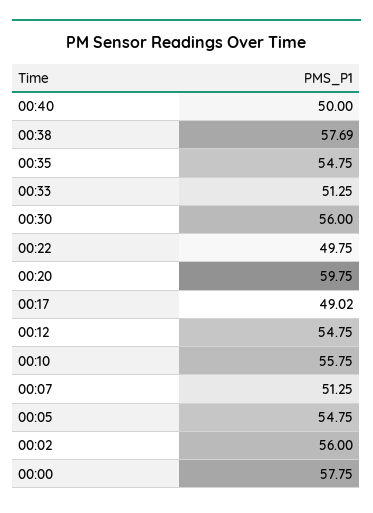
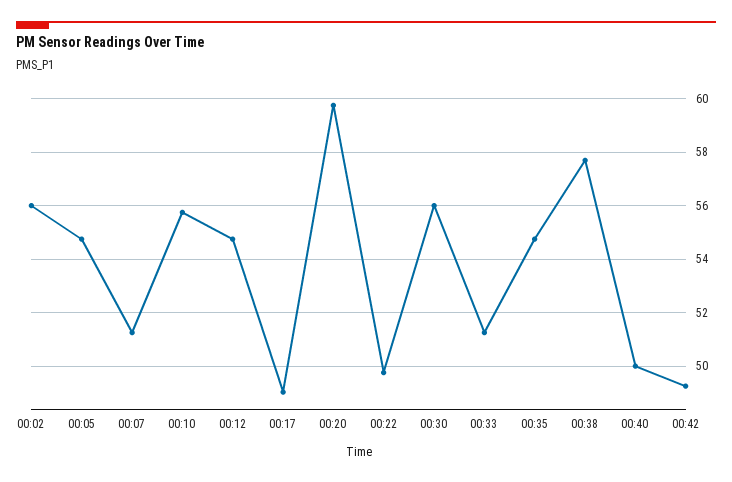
00:00: 57.75 -> none
00:42: none -> 49.25

